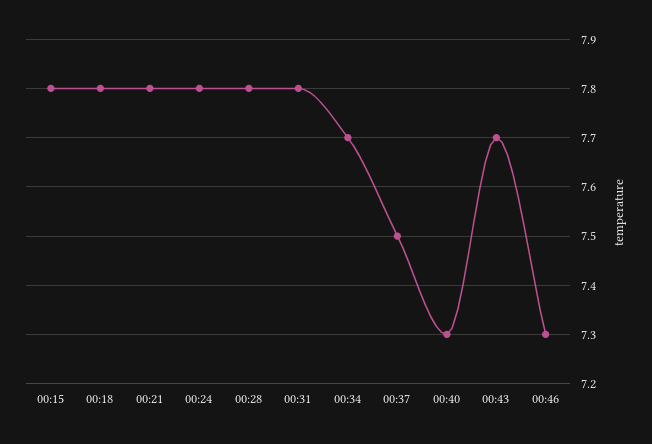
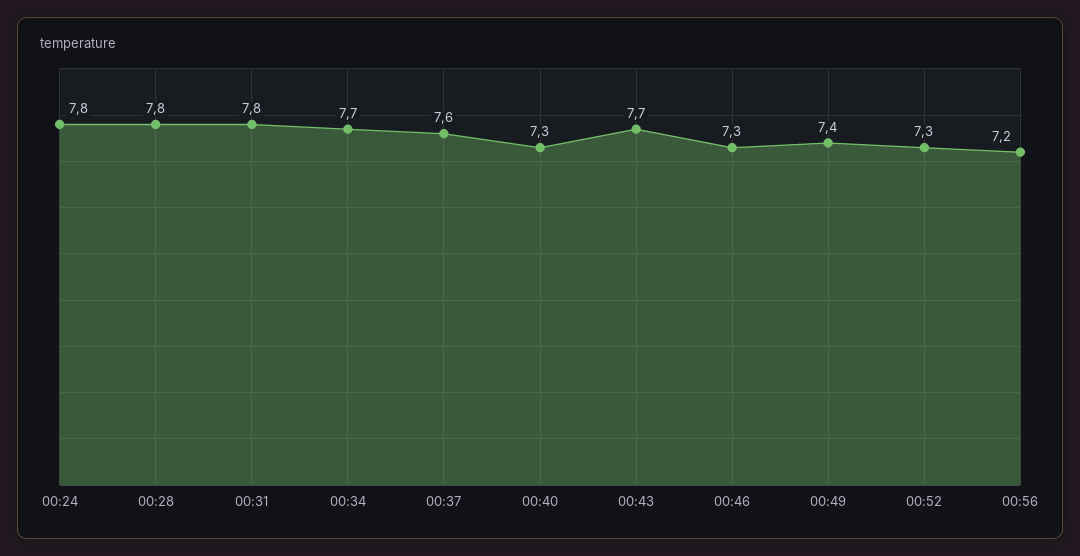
00:15: 7.8 -> none
00:18: 7.8 -> none
00:21: 7.8 -> none
00:37: 7.5 -> 7.6
00:49: none -> 7.4
00:52: none -> 7.3
00:56: none -> 7.2

